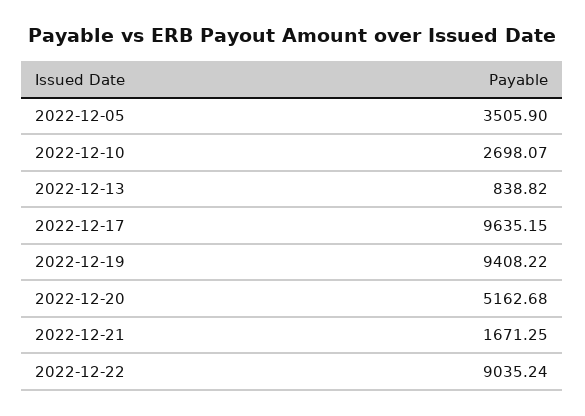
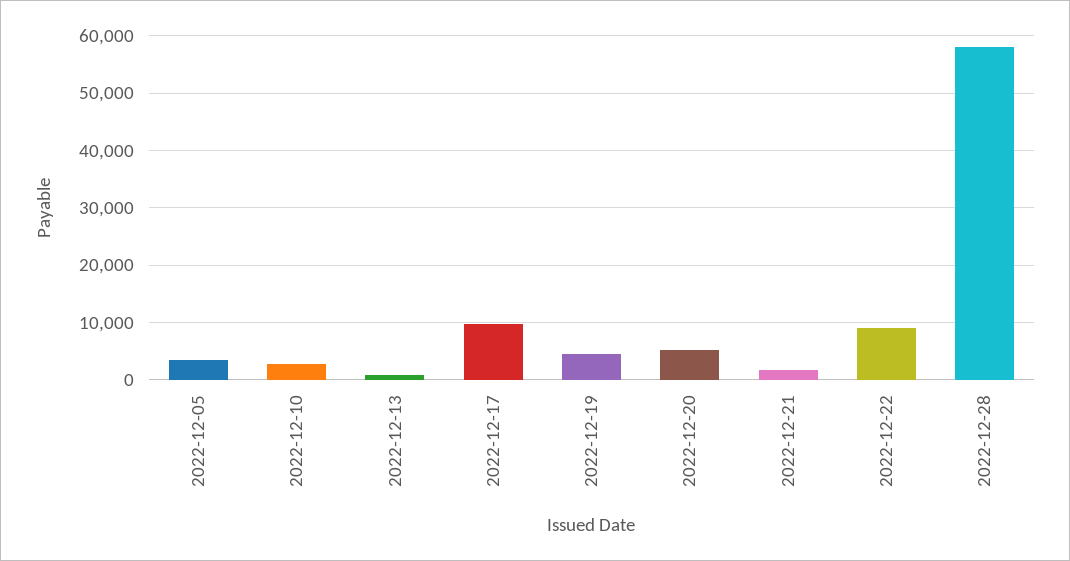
2022-12-19: 9408.22 -> 4000
2022-12-28: none -> 58000

